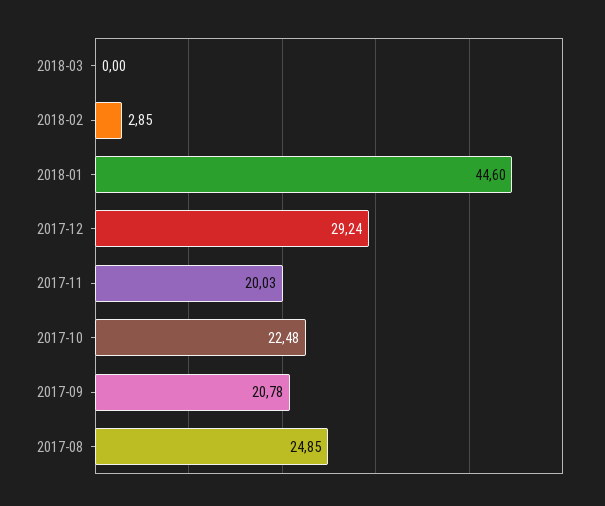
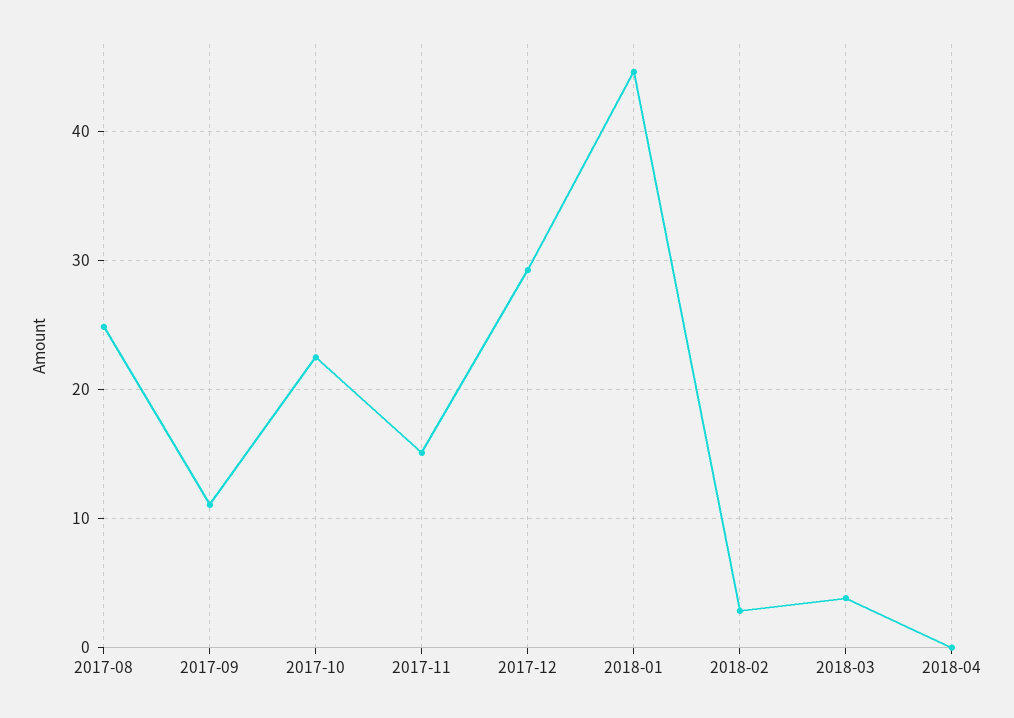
2018-03: 0 -> 4
2017-11: 20.03 -> 15
2017-09: 20.78 -> 11
2018-04: none -> 0

